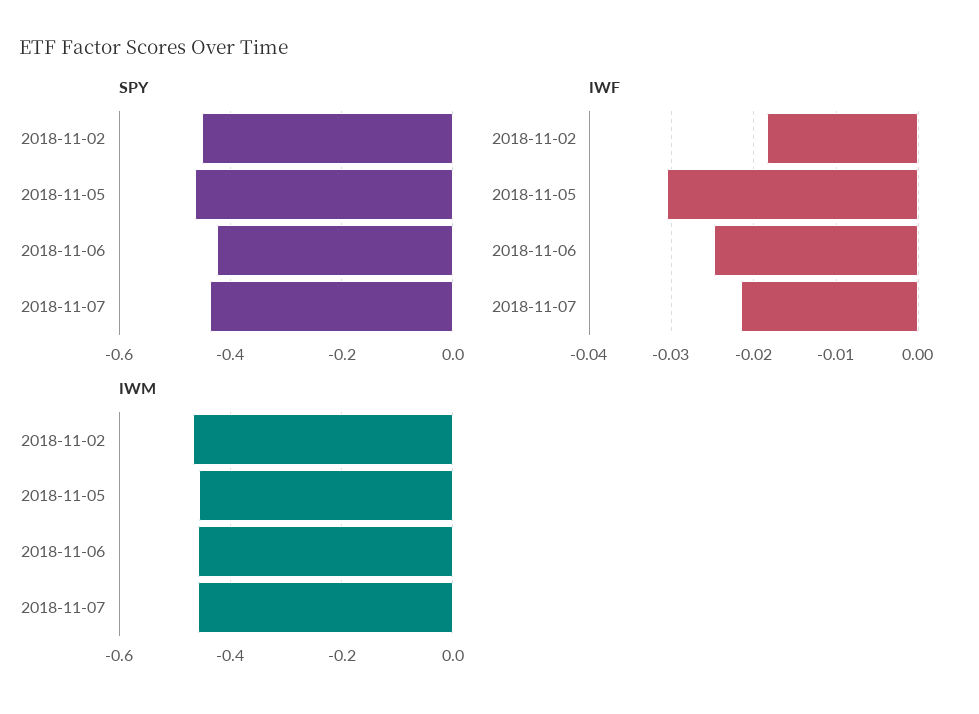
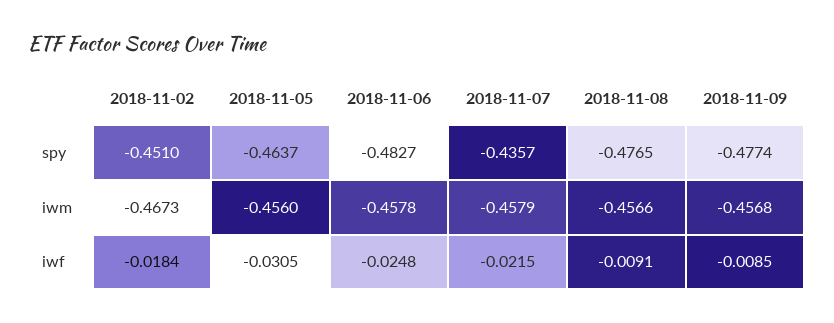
SPY, 2018-11-06: -0.42 -> -0.4827
SPY, 2018-11-08: none -> -0.4765
SPY, 2018-11-09: none -> -0.4774
IWM, 2018-11-08: none -> -0.4566
IWM, 2018-11-09: none -> -0.4568
IWF, 2018-11-08: none -> -0.0091
IWF, 2018-11-09: none -> -0.0085

